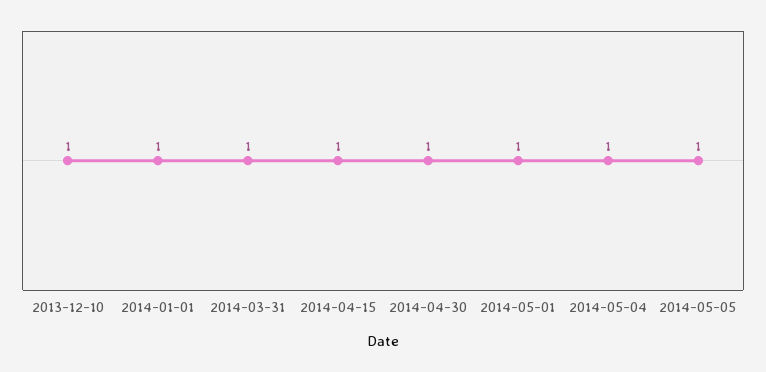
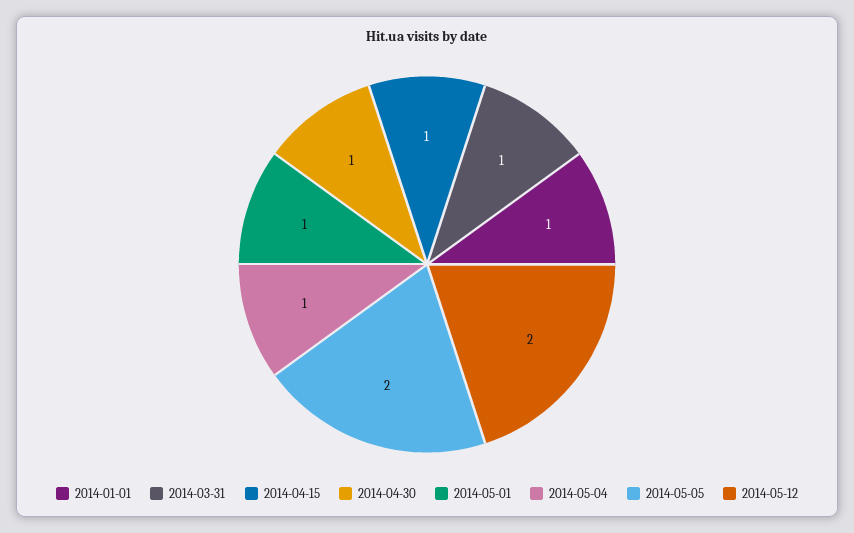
2013-12-10: 1 -> none
2014-05-05: 1 -> 2
2014-05-12: none -> 2

